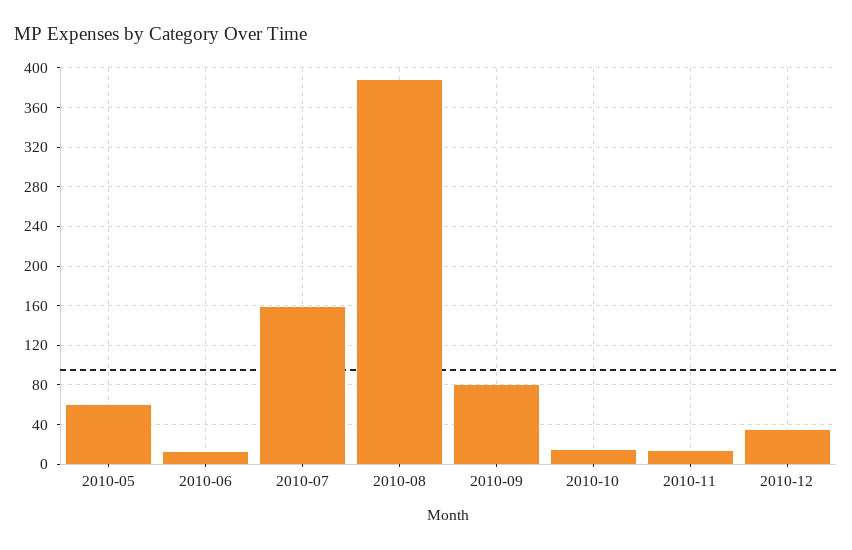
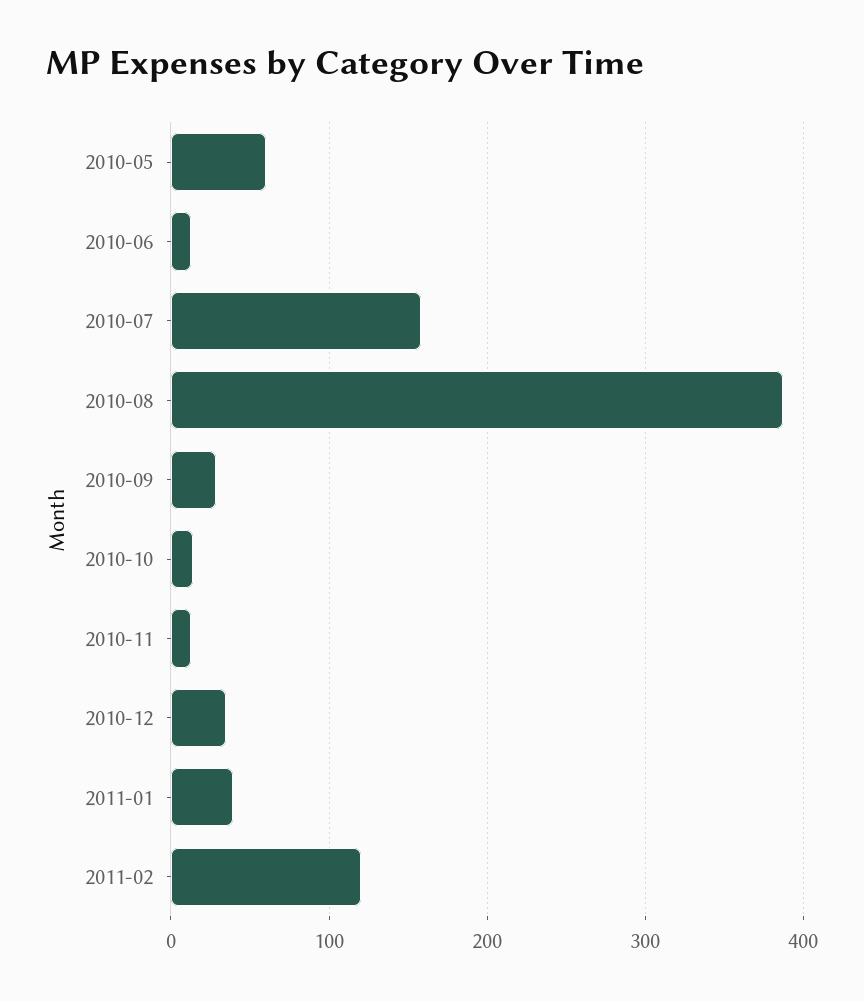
2010-09: 80 -> 30
2011-01: none -> 40
2011-02: none -> 120

